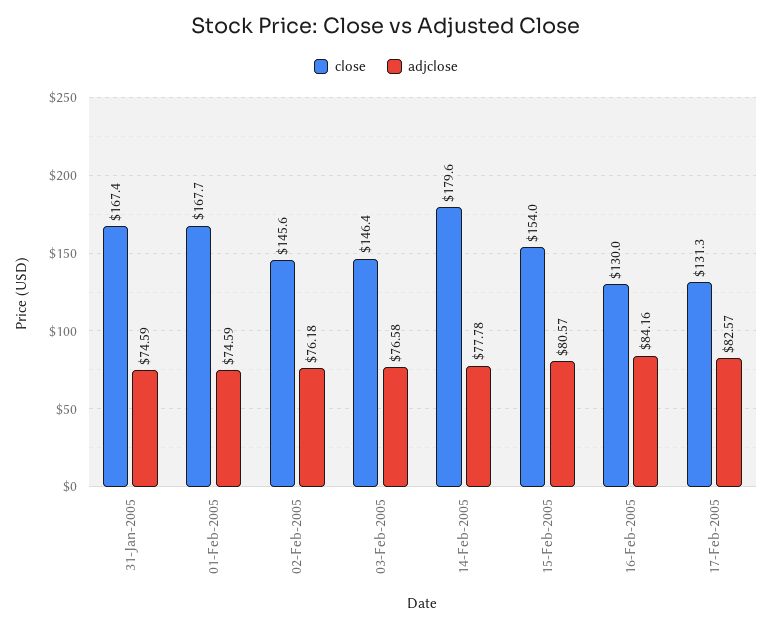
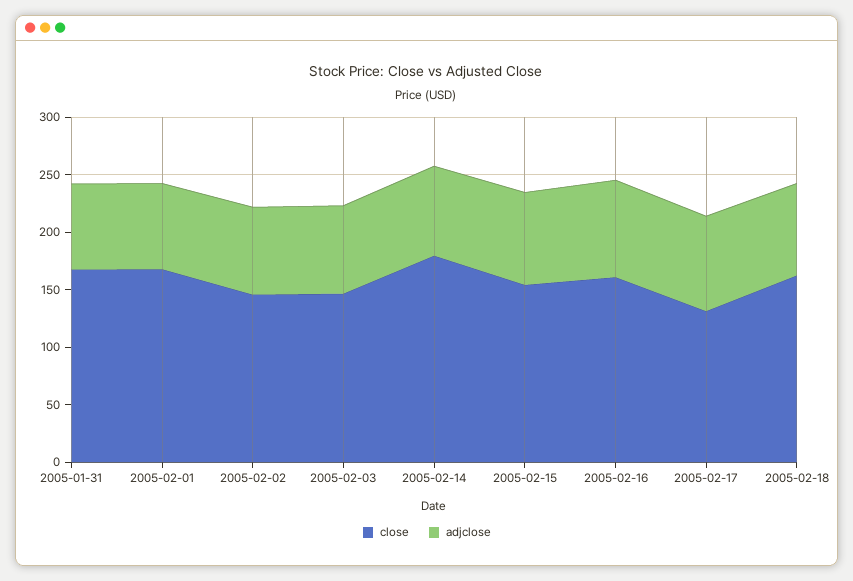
close, 16-Feb-2005: 130 -> 160
close, 2005-02-18: none -> 160
adjclose, 2005-02-18: none -> 80

